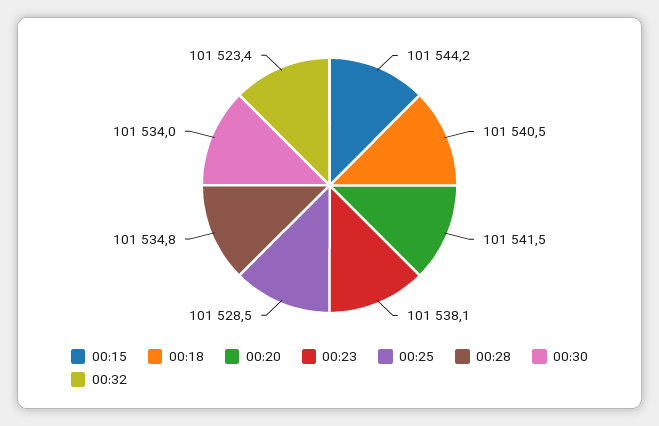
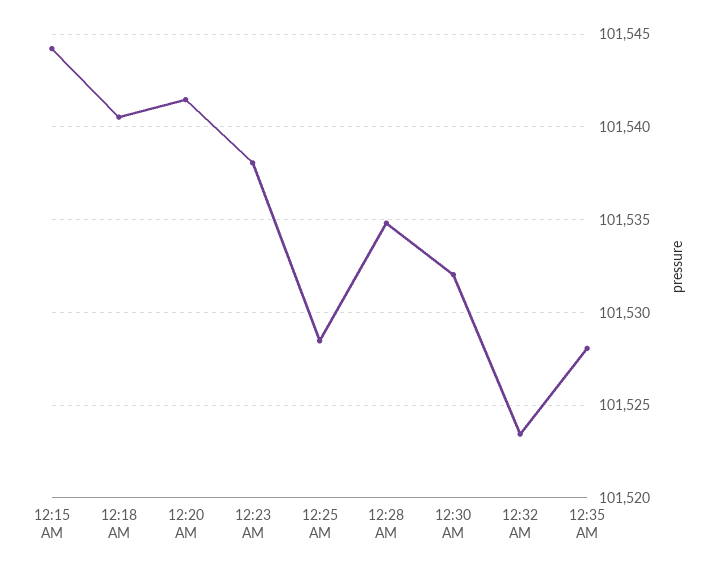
00:30: 101534 -> 101532
12:35 AM: none -> 101528

